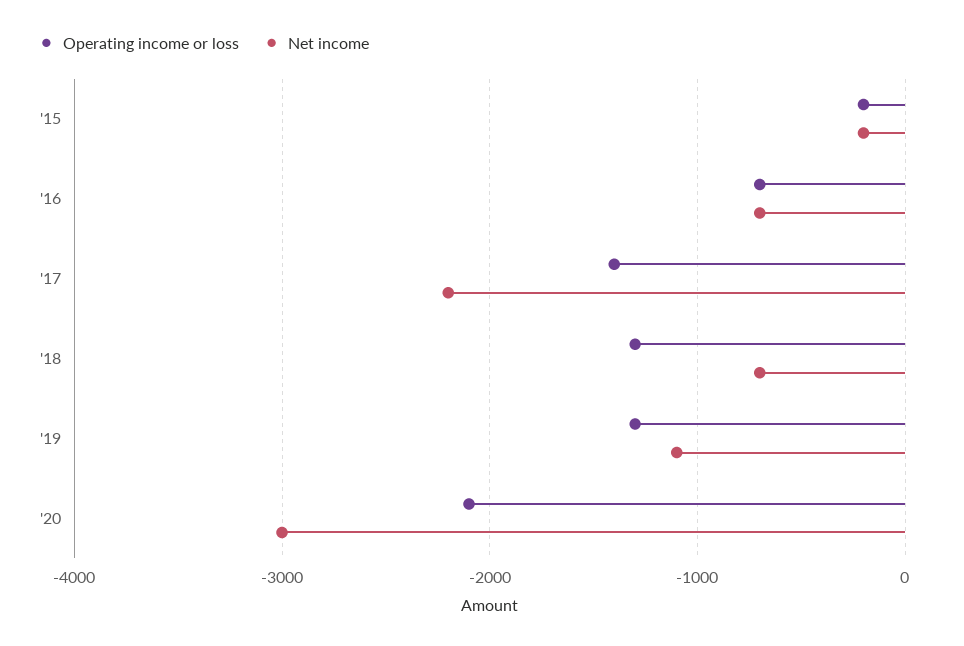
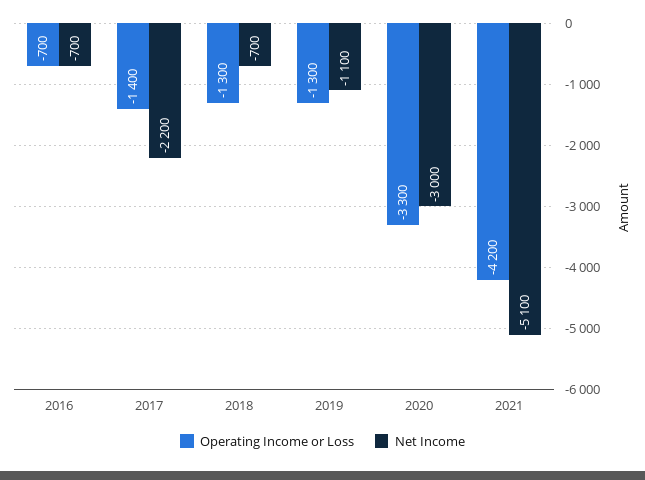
Operating income or loss, '15: -200 -> none
Net income, '15: -200 -> none
Operating income or loss, '20: -2100 -> -3300
Operating income or loss, 2021: none -> -4200
Net income, 2021: none -> -5100

